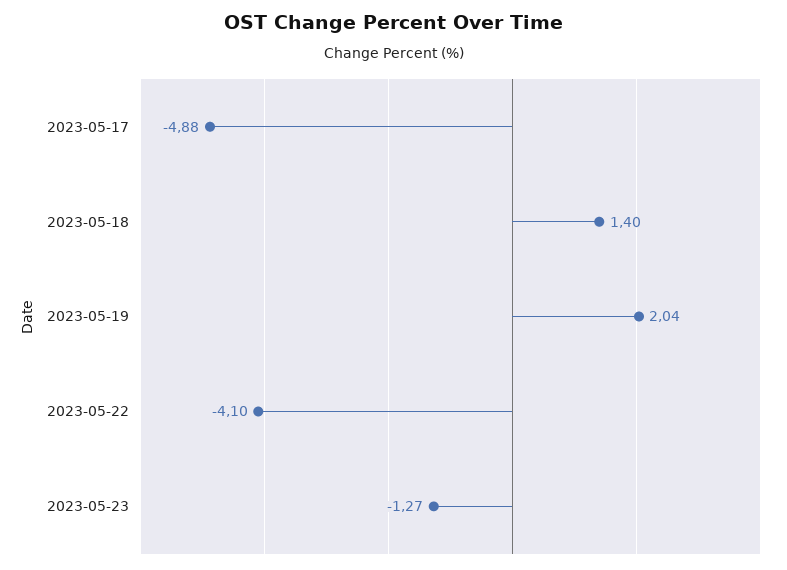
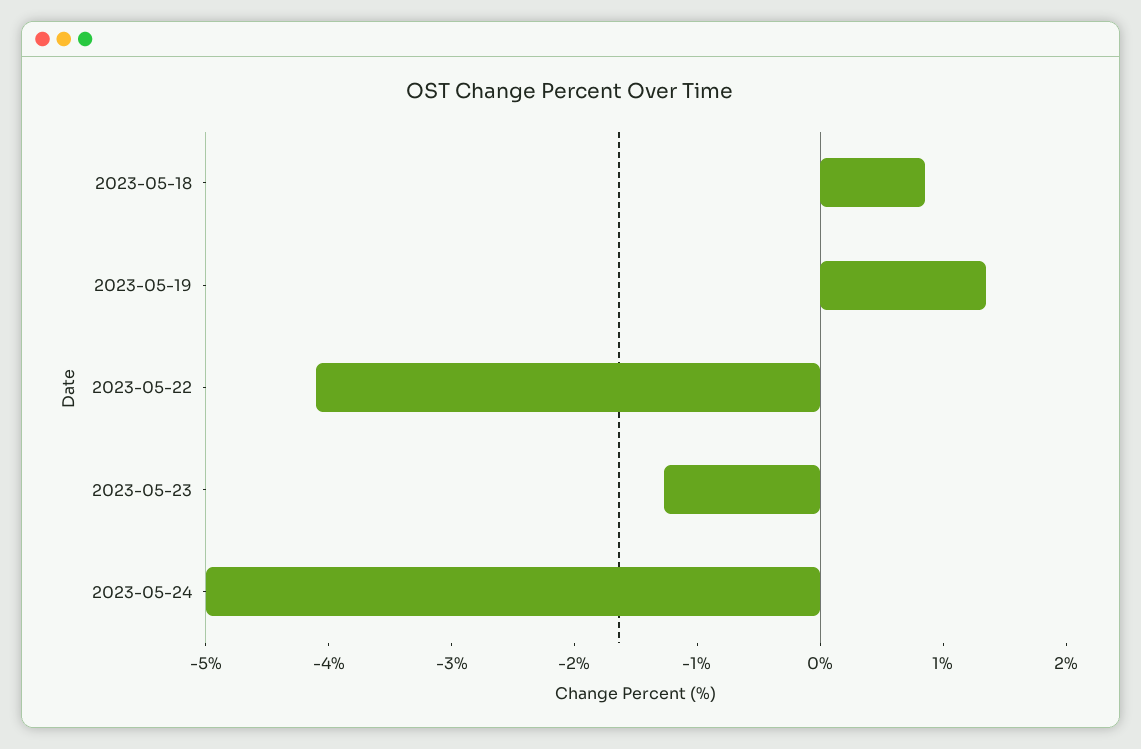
2023-05-17: -4.88 -> none
2023-05-18: 1.4 -> 0.8
2023-05-19: 2.04 -> 1.4
2023-05-24: none -> -5

